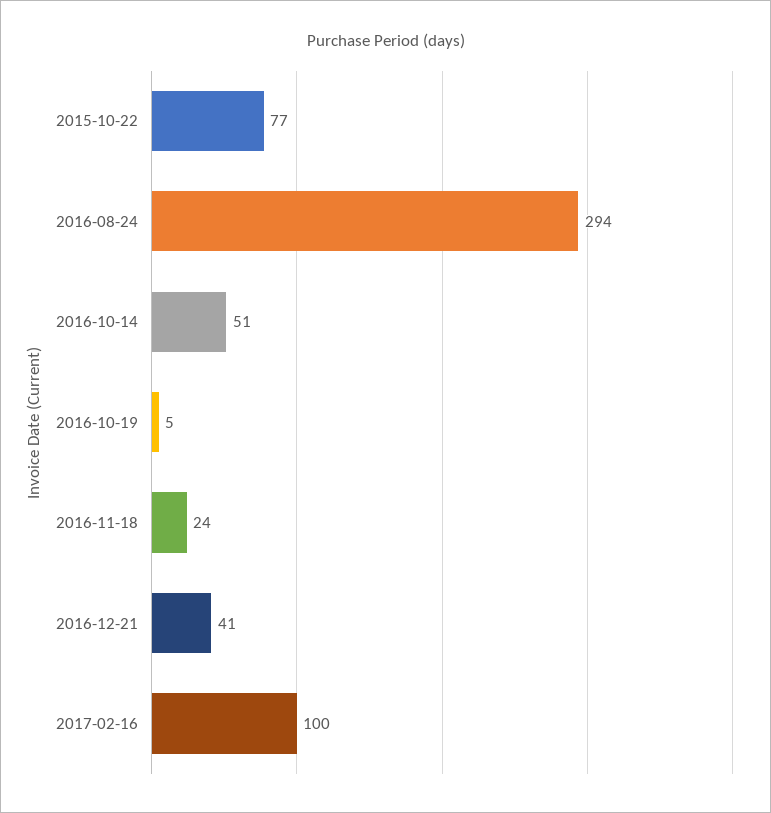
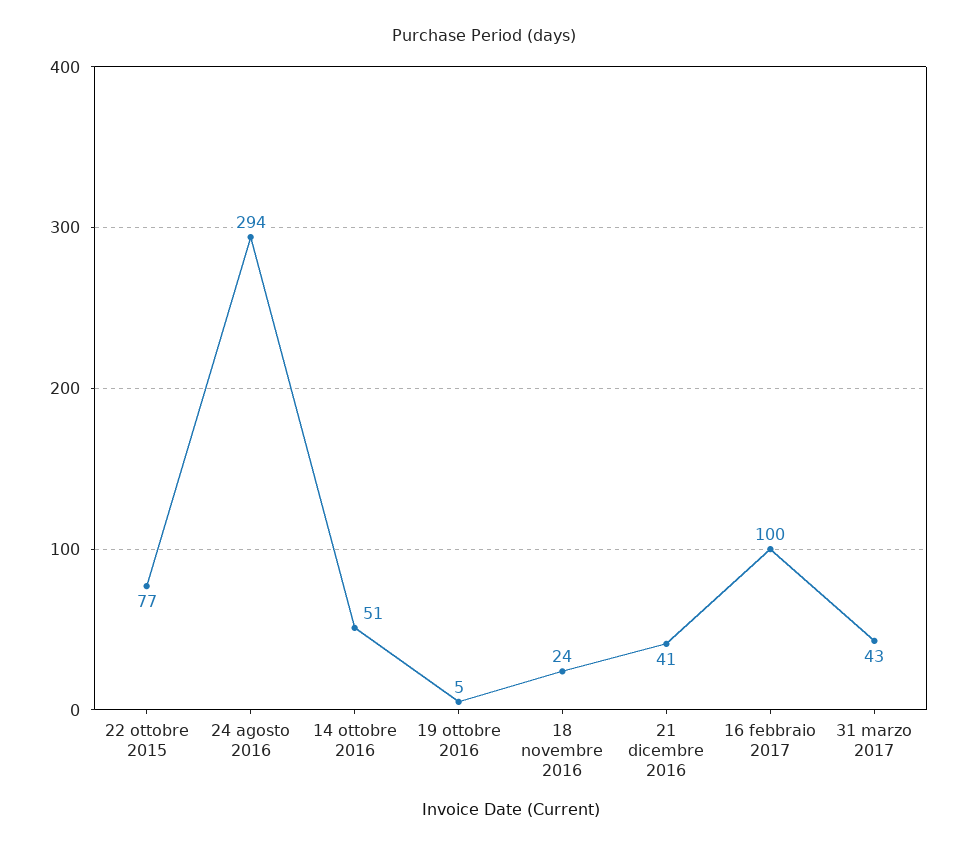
31 marzo 2017: none -> 43

